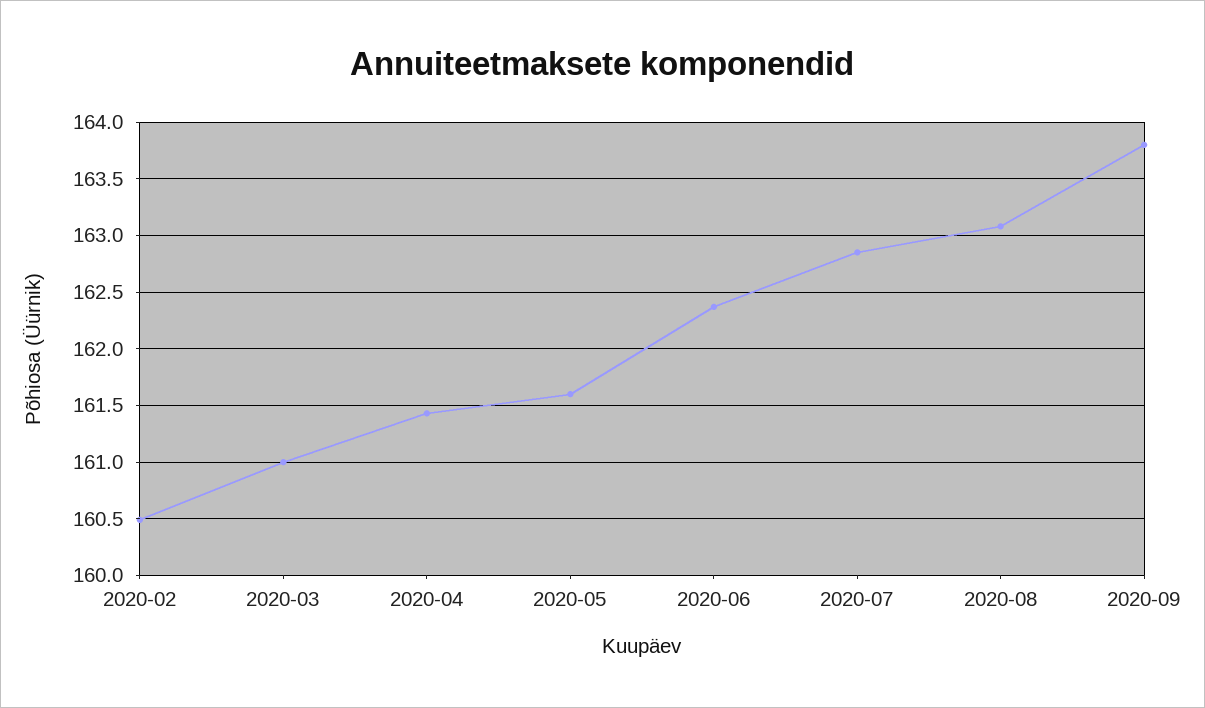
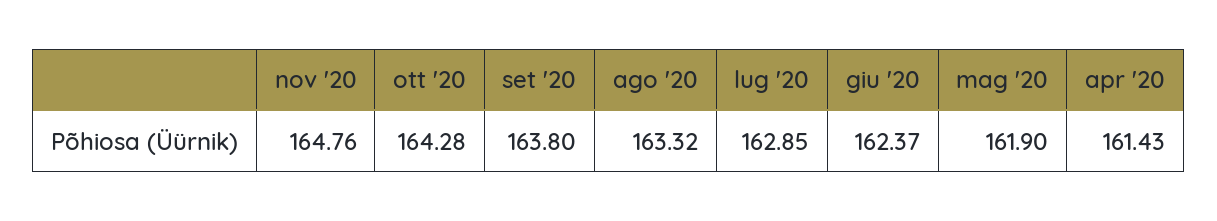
2020-02: 160.5 -> none
2020-03: 161 -> none
2020-05: 161.6 -> 161.9
2020-08: 163.1 -> 163.32
nov '20: none -> 164.76
ott '20: none -> 164.28

